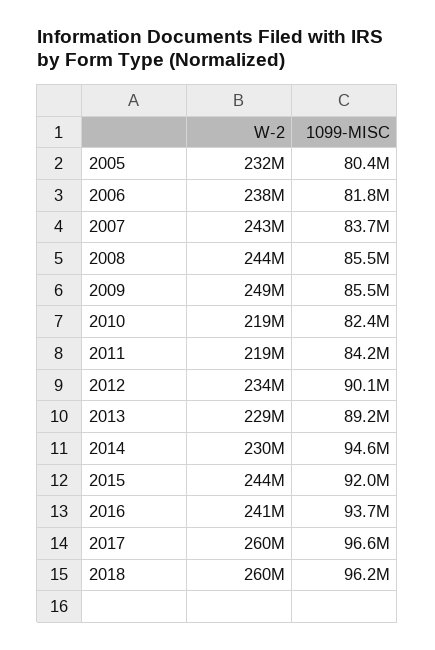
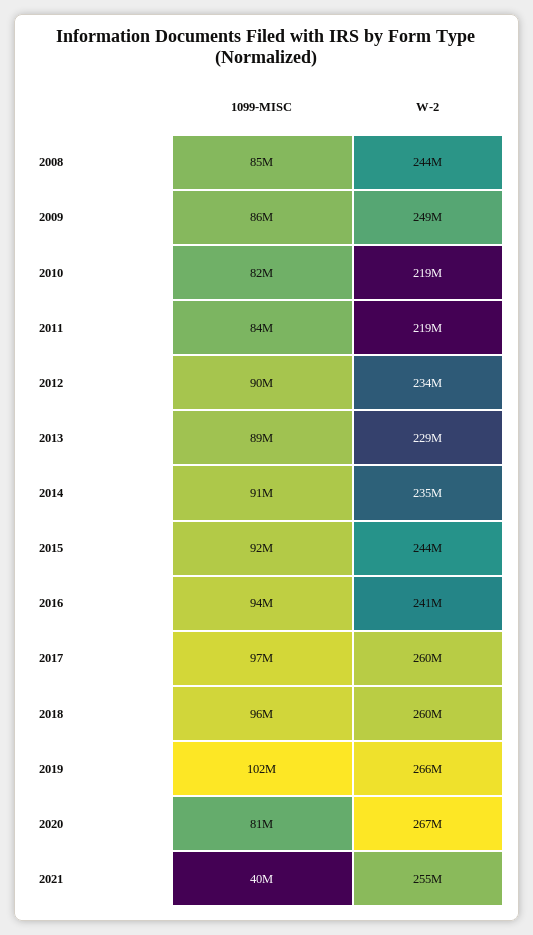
W-2, 2005: 232000000 -> none
1099-MISC, 2005: 80400000 -> none
W-2, 2006: 238000000 -> none
1099-MISC, 2006: 81800000 -> none
W-2, 2007: 243000000 -> none
1099-MISC, 2007: 83700000 -> none
W-2, 2014: 230000000 -> 235000000
1099-MISC, 2014: 94600000 -> 91000000
1099-MISC, 2019: none -> 102000000
W-2, 2019: none -> 266000000
1099-MISC, 2020: none -> 81000000
W-2, 2020: none -> 267000000
1099-MISC, 2021: none -> 40000000
W-2, 2021: none -> 255000000

